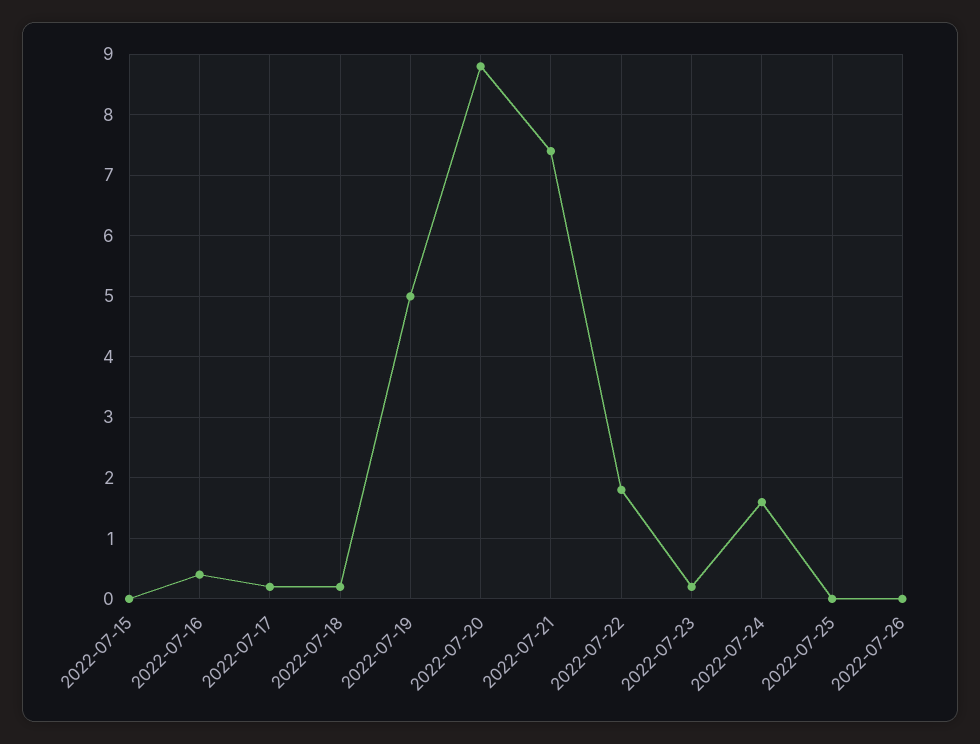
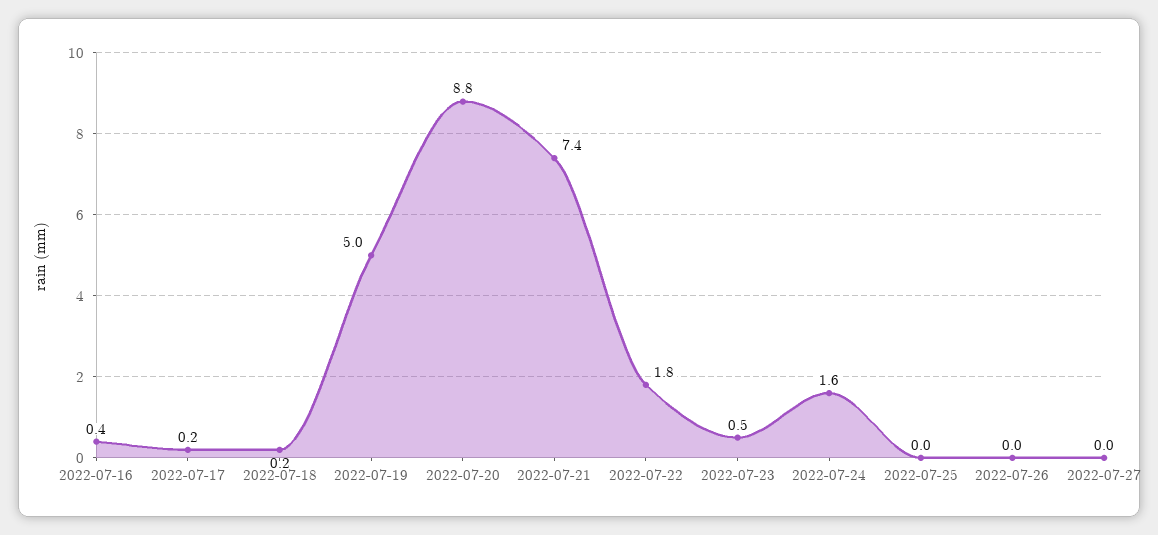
2022-07-15: 0 -> none
2022-07-23: 0.2 -> 0.5
2022-07-27: none -> 0

